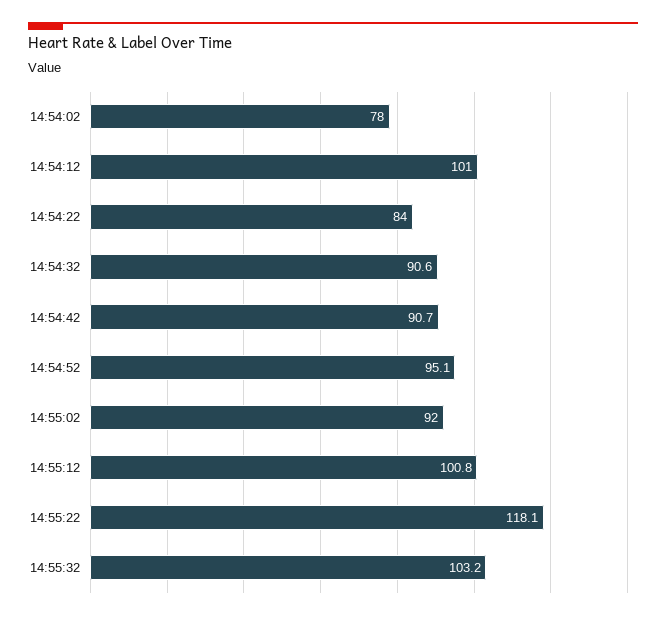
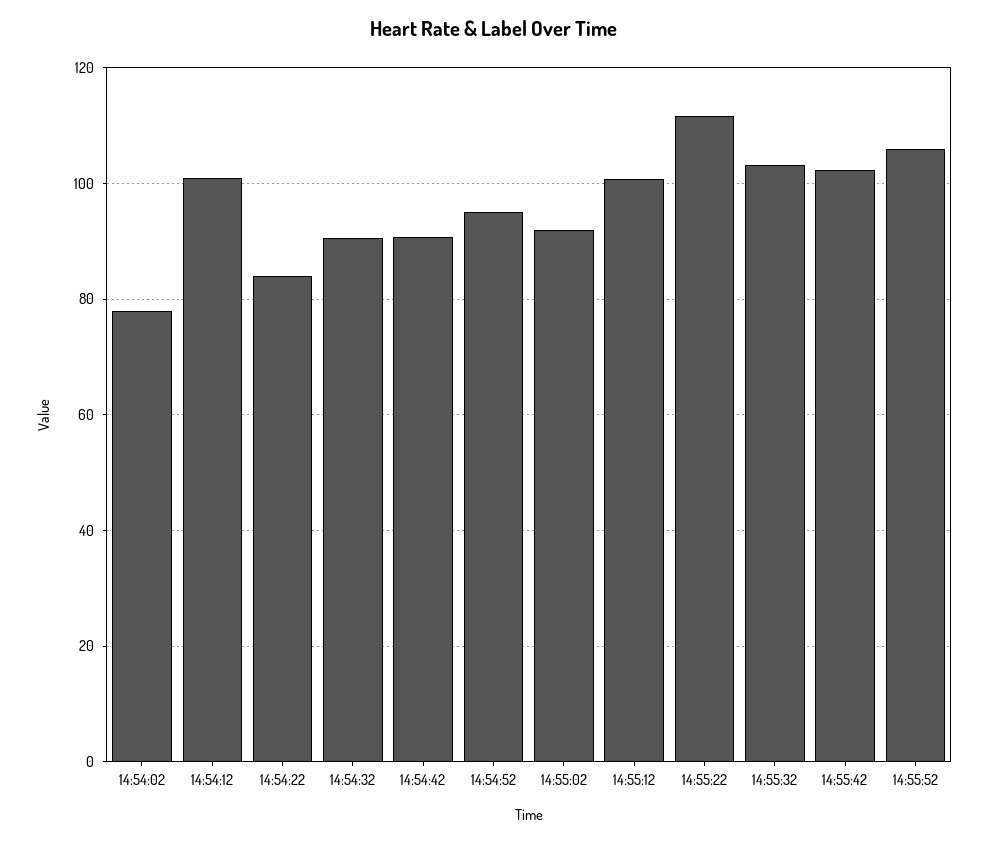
14:55:22: 118.1 -> 112
14:55:42: none -> 102
14:55:52: none -> 106

